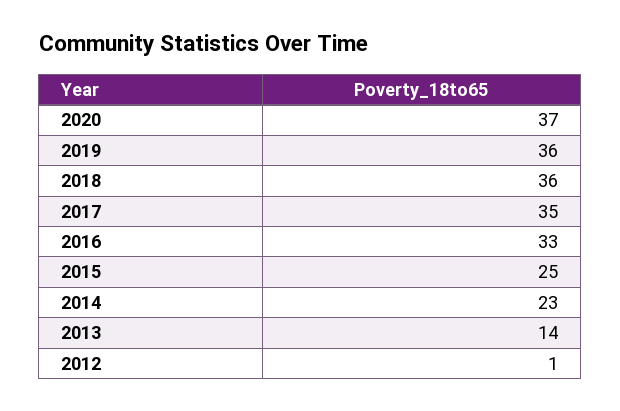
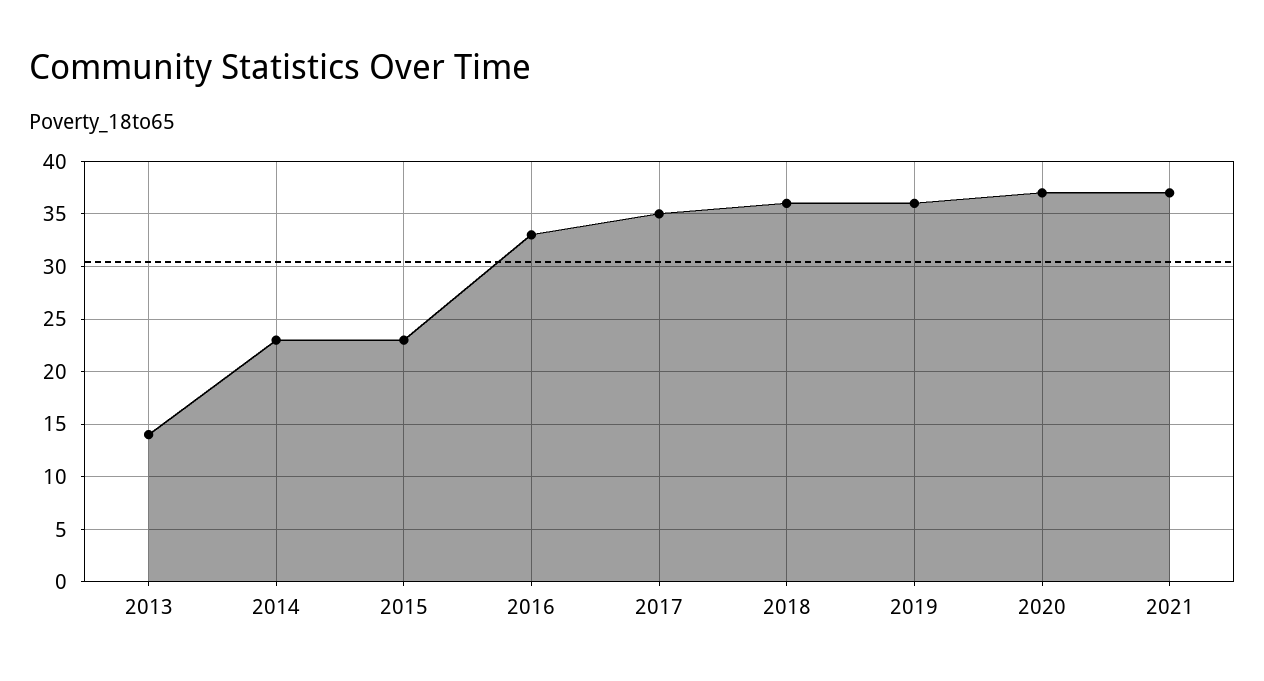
2015: 25 -> 23
2012: 1 -> none
2021: none -> 37

